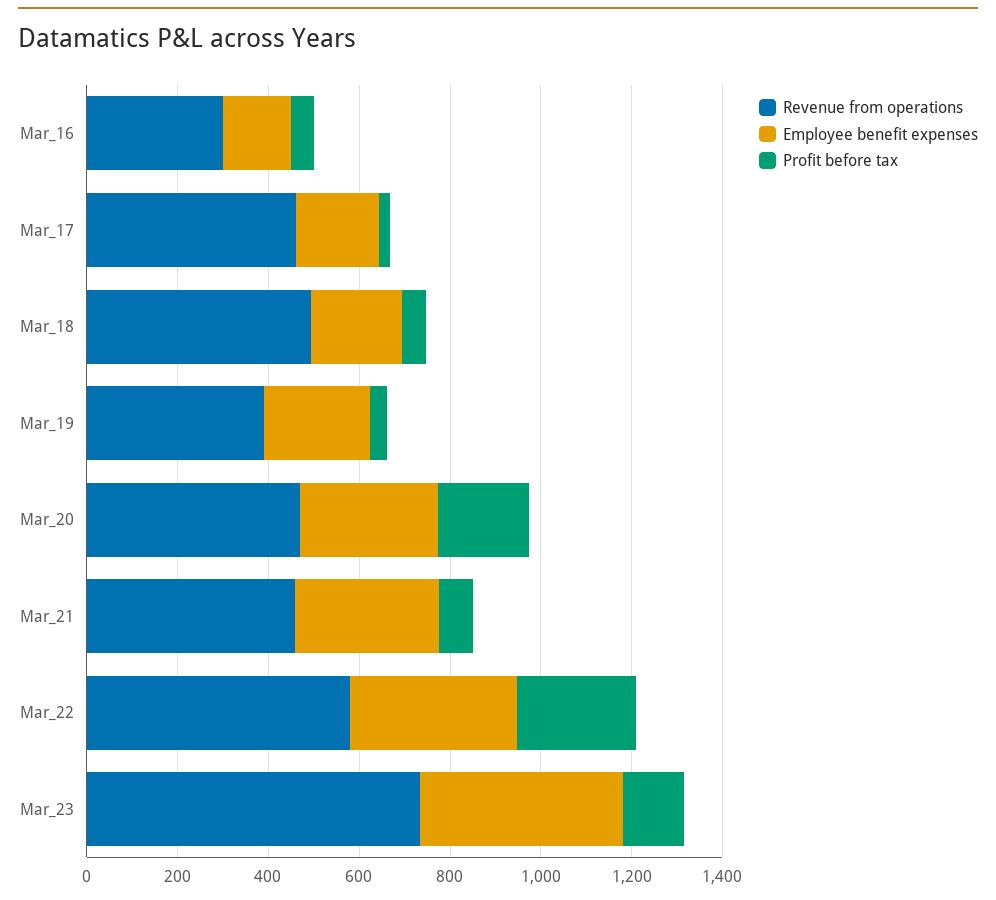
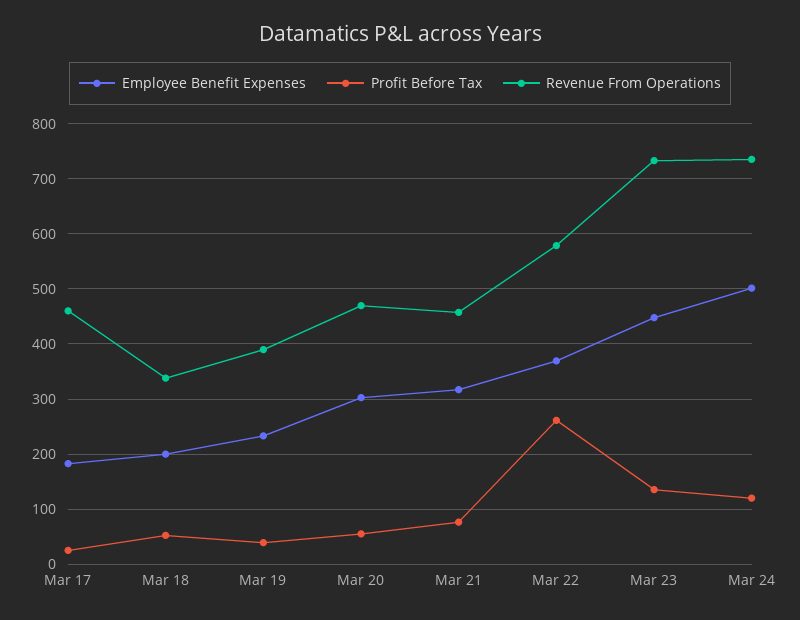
Revenue from operations, Mar_16: 300 -> none
Employee benefit expenses, Mar_16: 150 -> none
Profit before tax, Mar_16: 50 -> none
Revenue from operations, Mar_18: 500 -> 340
Profit before tax, Mar_20: 200 -> 60
Employee benefit expenses, Mar 24: none -> 500
Profit before tax, Mar 24: none -> 120
Revenue from operations, Mar 24: none -> 740

